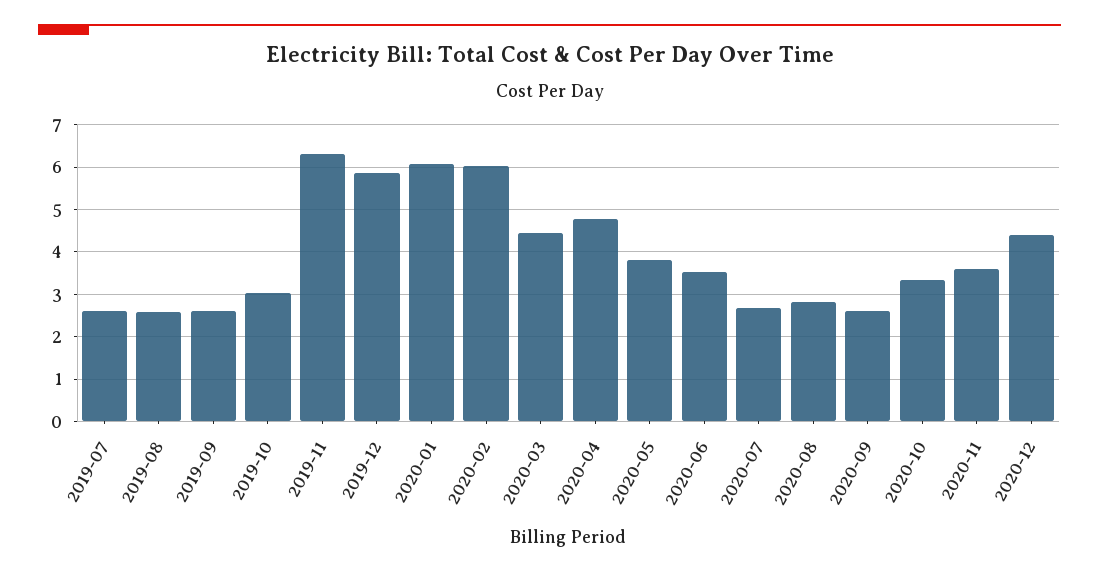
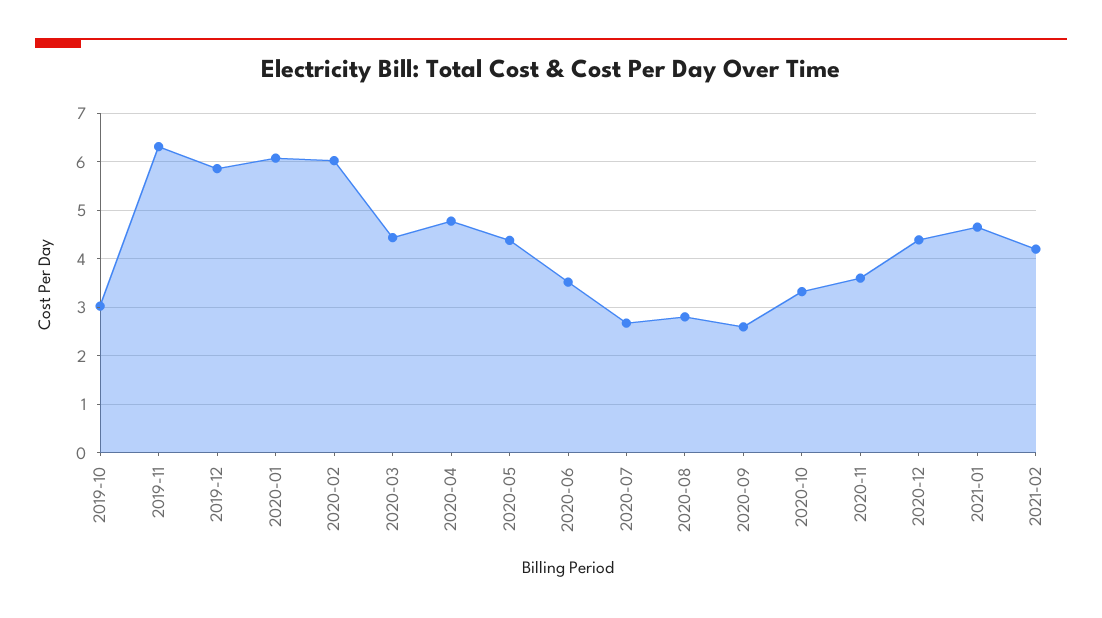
2019-07: 2.6 -> none
2019-08: 2.6 -> none
2019-09: 2.6 -> none
2020-05: 3.8 -> 4.4
2021-01: none -> 4.6
2021-02: none -> 4.2

